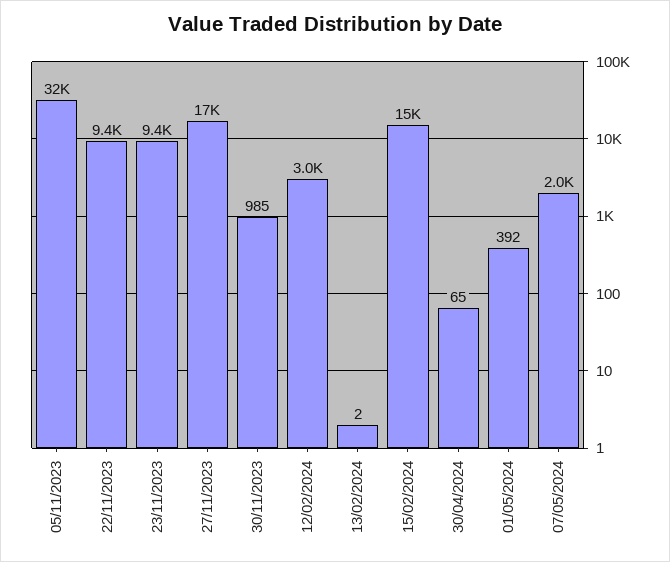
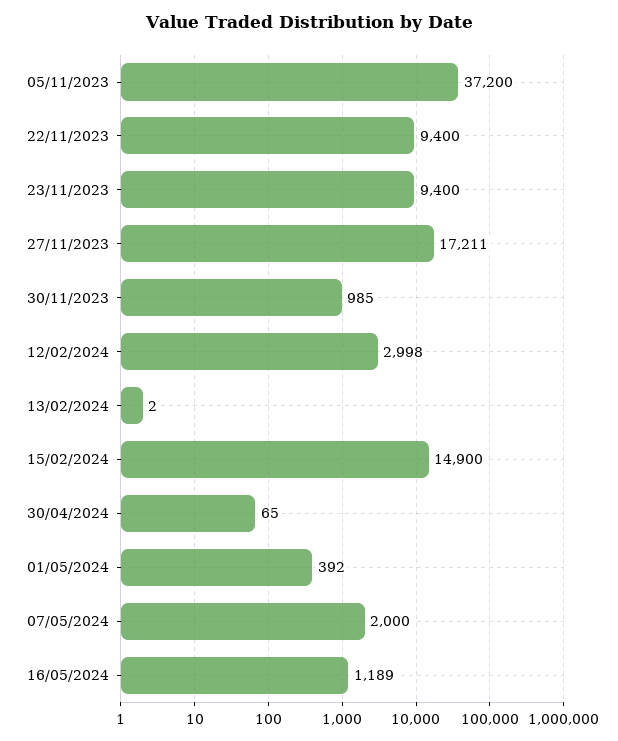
05/11/2023: 32000 -> 37200
16/05/2024: none -> 1189

